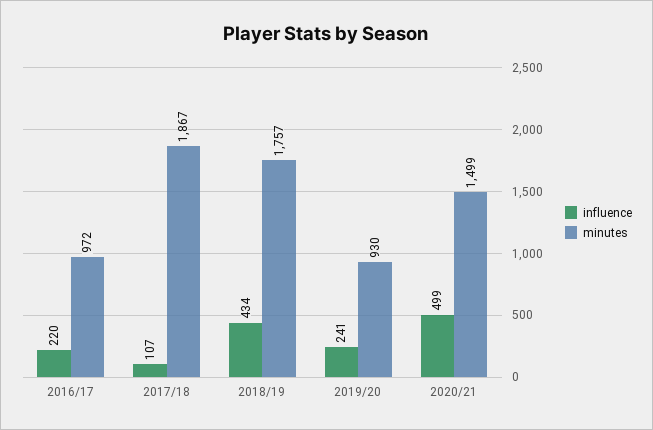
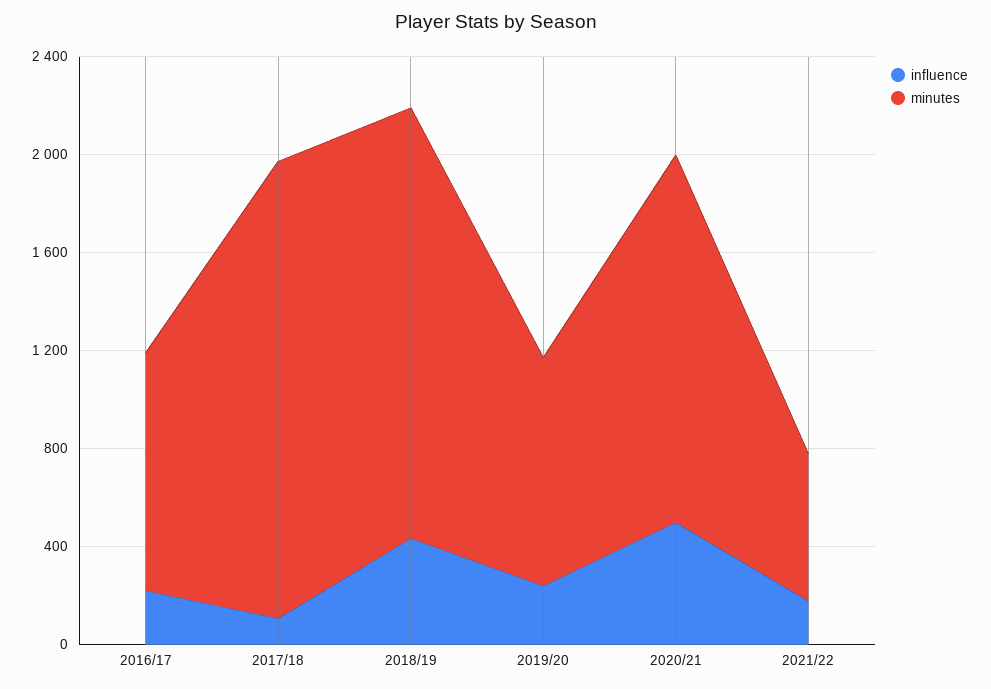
influence, 2021/22: none -> 200
minutes, 2021/22: none -> 600

